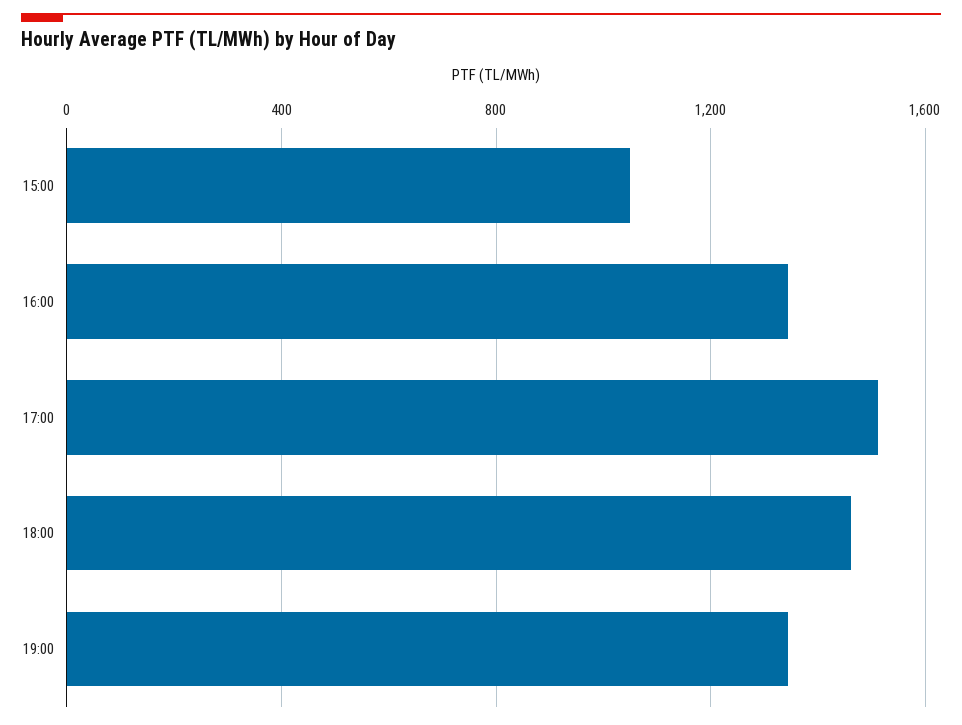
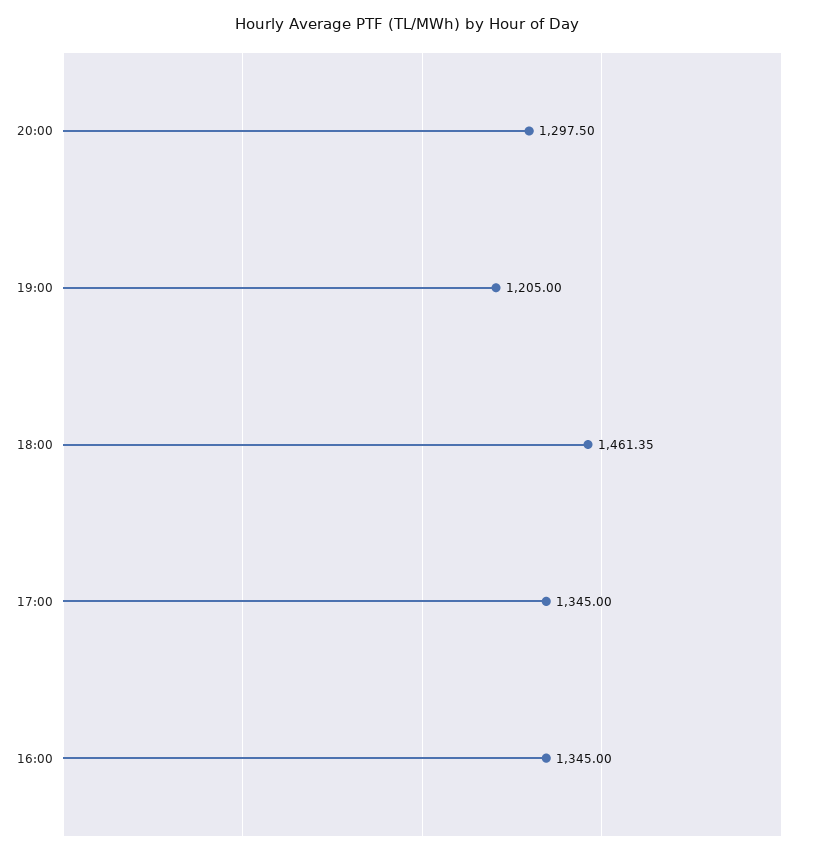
15:00: 1050 -> none
17:00: 1500 -> 1345
19:00: 1350 -> 1205
20:00: none -> 1297.5

